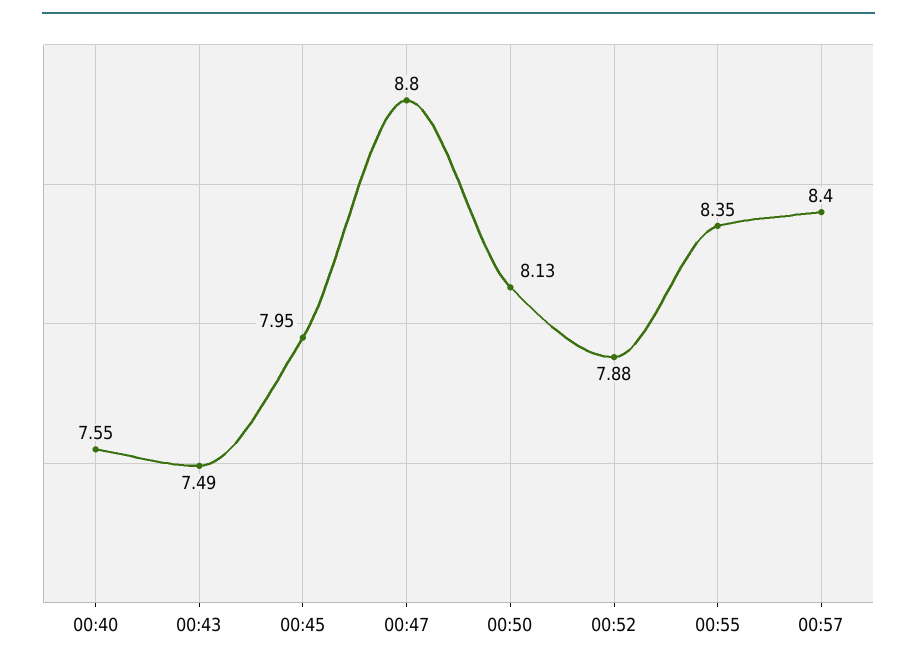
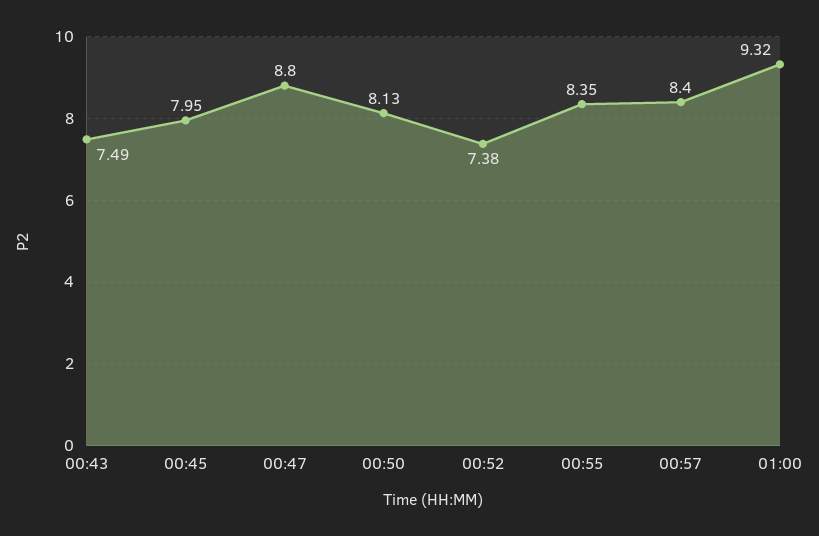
00:40: 7.55 -> none
00:52: 7.88 -> 7.38
01:00: none -> 9.32

